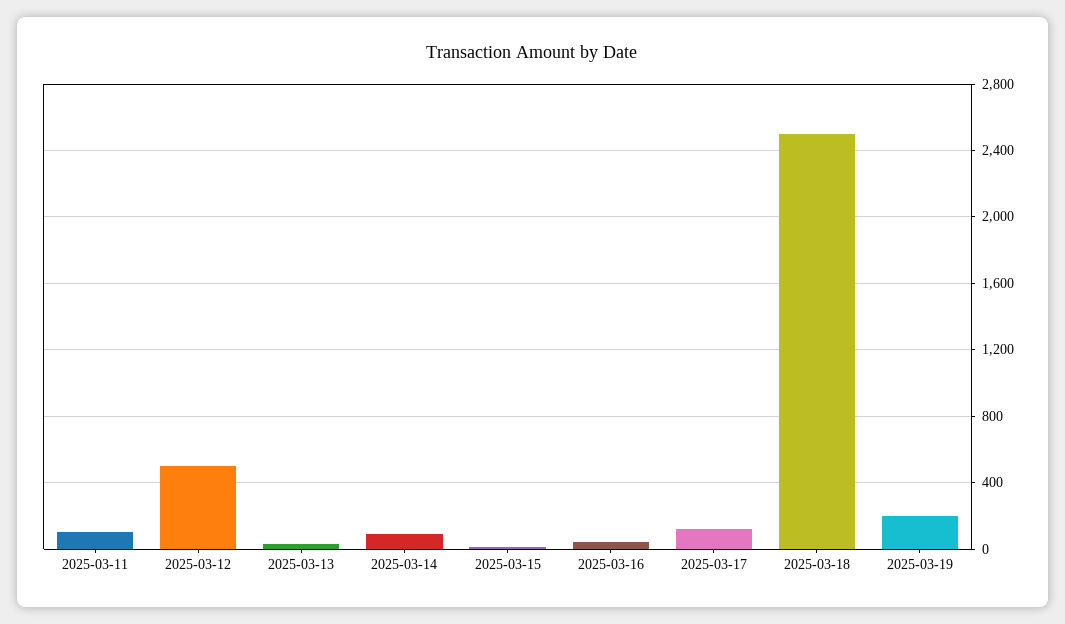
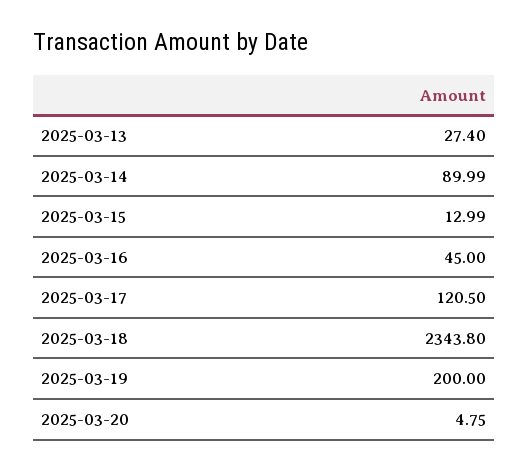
2025-03-11: 100 -> none
2025-03-12: 500 -> none
2025-03-18: 2500 -> 2343.8
2025-03-20: none -> 4.75

